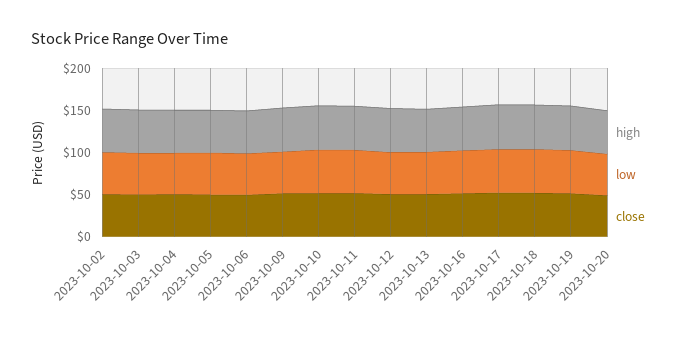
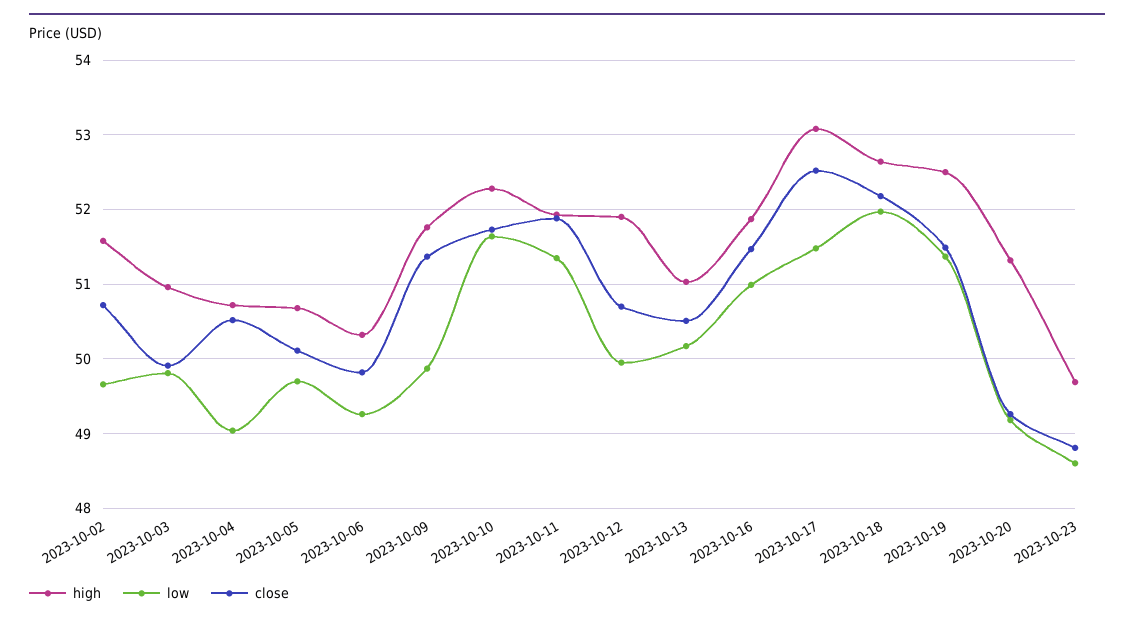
high, 2023-10-23: none -> 49.7
low, 2023-10-23: none -> 48.6
close, 2023-10-23: none -> 48.8

